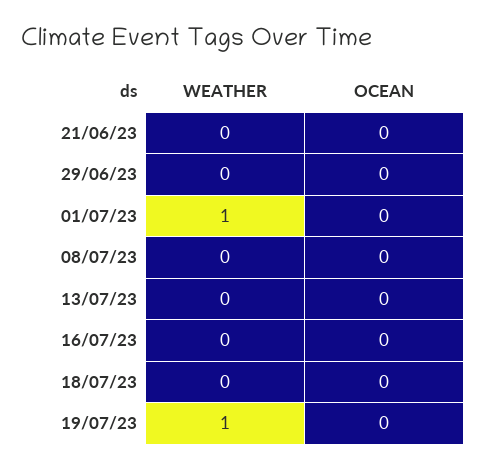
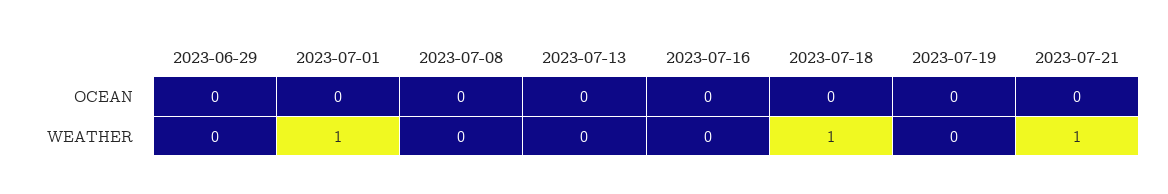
WEATHER, 21/06/23: 0 -> none
OCEAN, 21/06/23: 0 -> none
WEATHER, 18/07/23: 0 -> 1
WEATHER, 19/07/23: 1 -> 0
OCEAN, 2023-07-21: none -> 0
WEATHER, 2023-07-21: none -> 1

